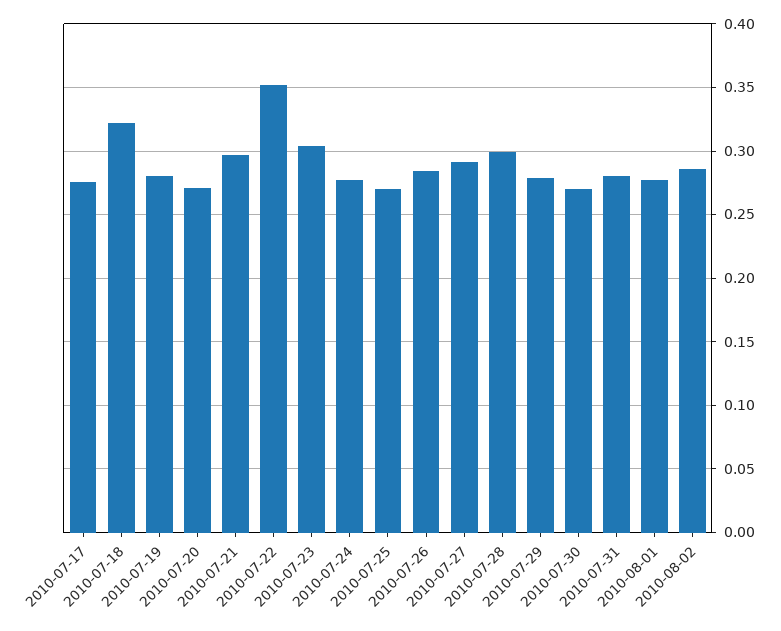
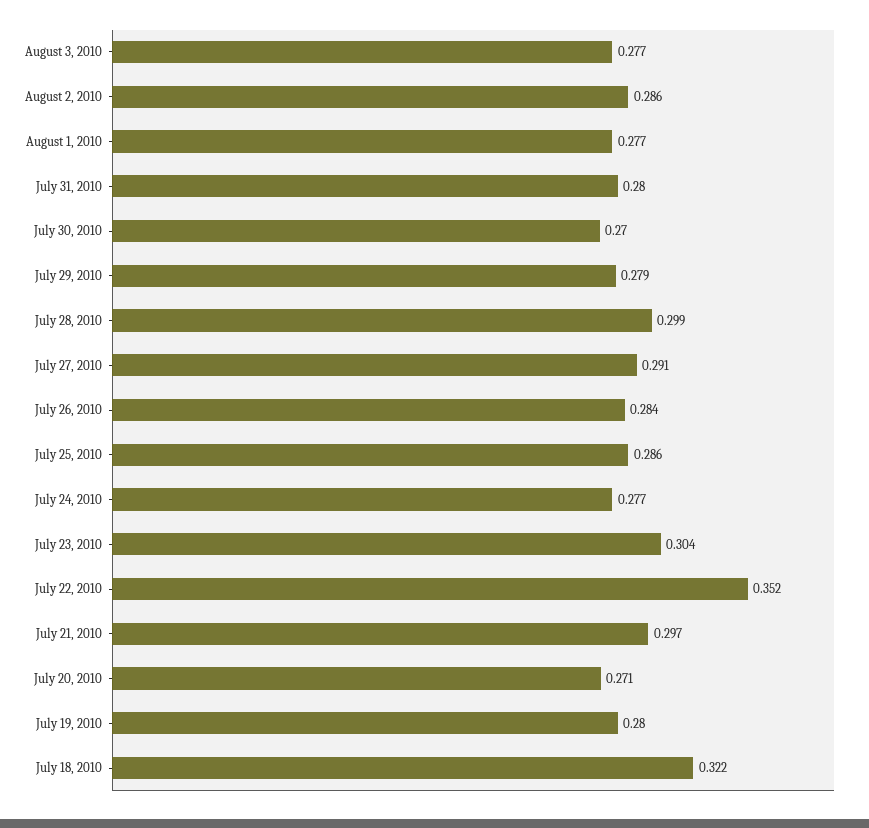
2010-07-17: 0.275 -> none
2010-07-25: 0.27 -> 0.286
August 3, 2010: none -> 0.277

